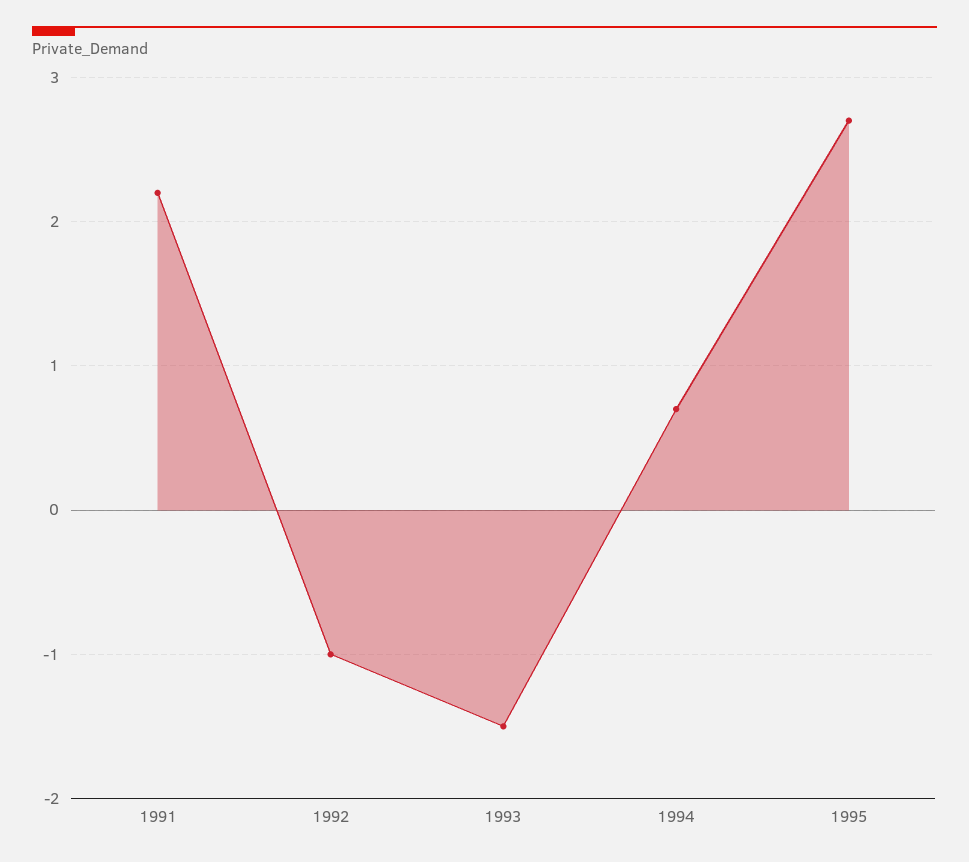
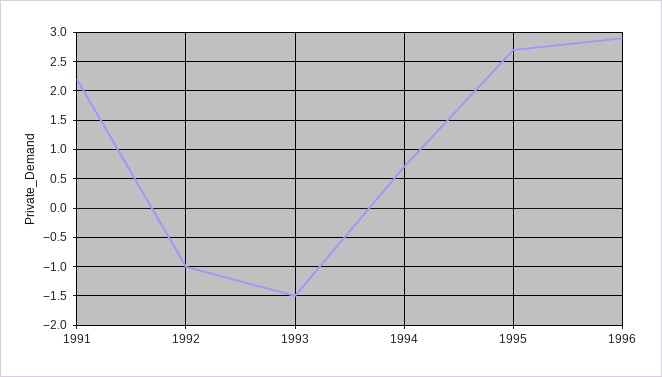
1996: none -> 3

